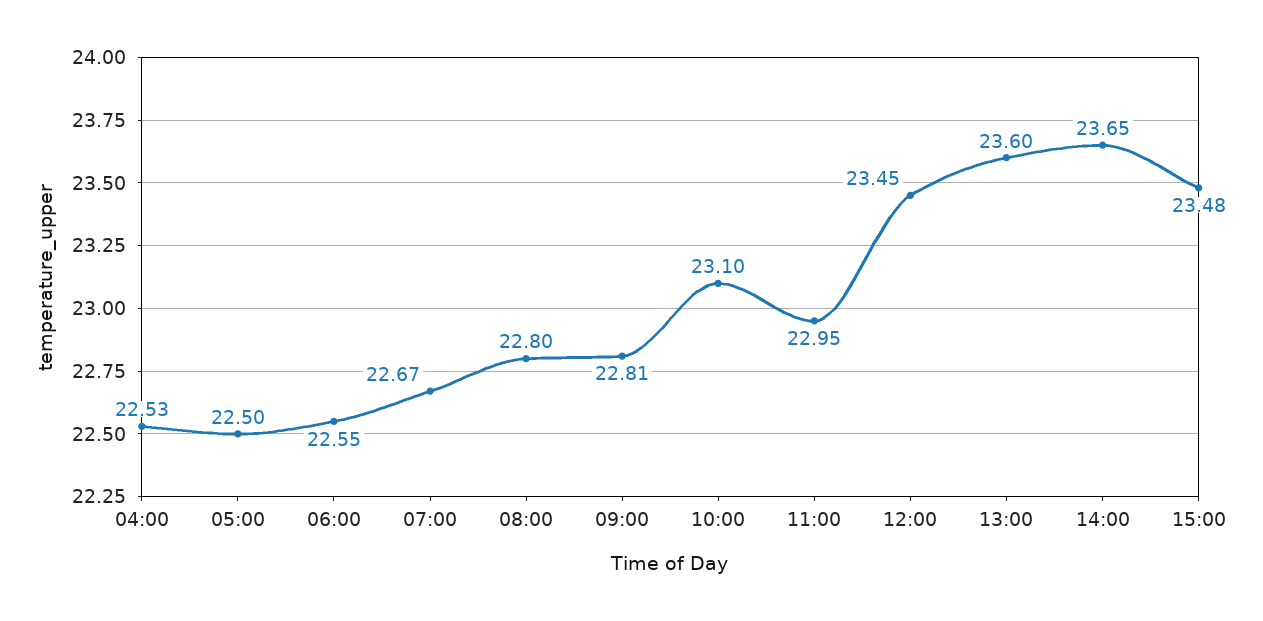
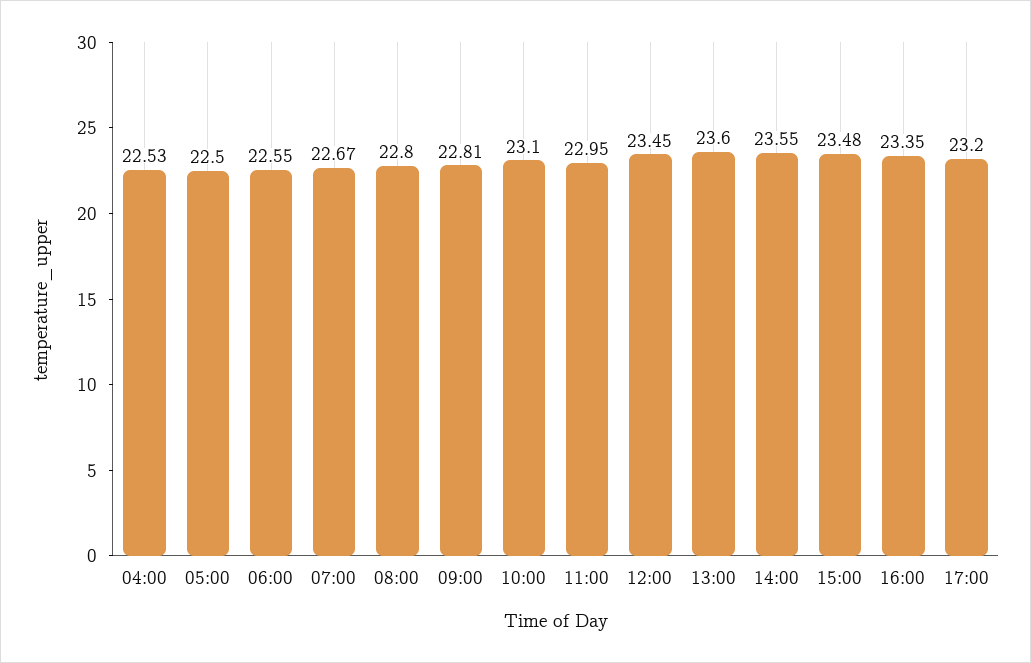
14:00: 23.65 -> 23.55
16:00: none -> 23.35
17:00: none -> 23.2

